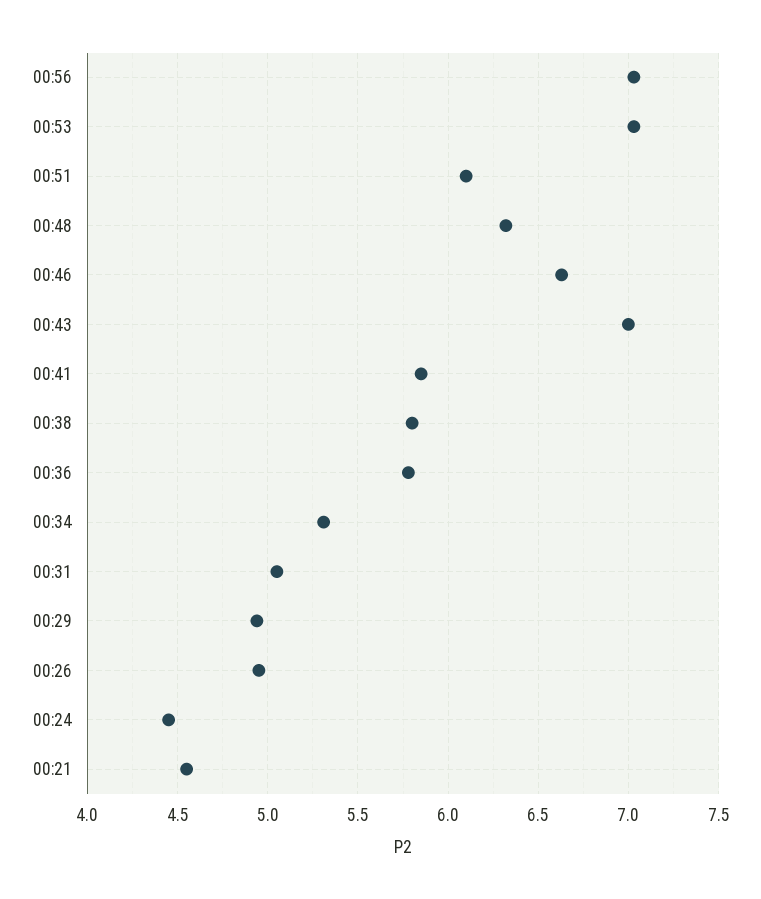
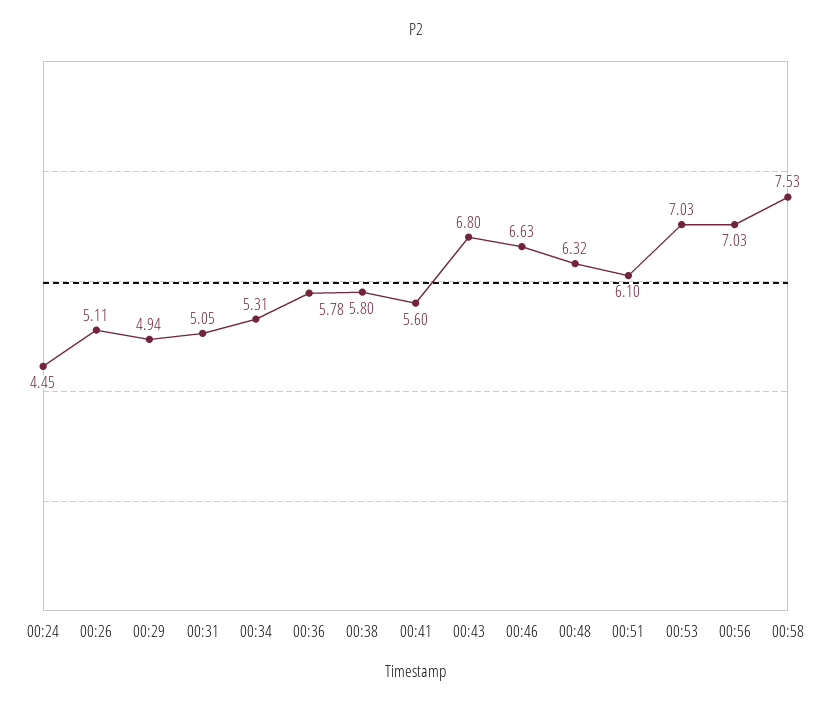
00:43: 7 -> 6.8
00:41: 5.85 -> 5.6
00:26: 4.95 -> 5.11
00:21: 4.55 -> none
00:58: none -> 7.53

